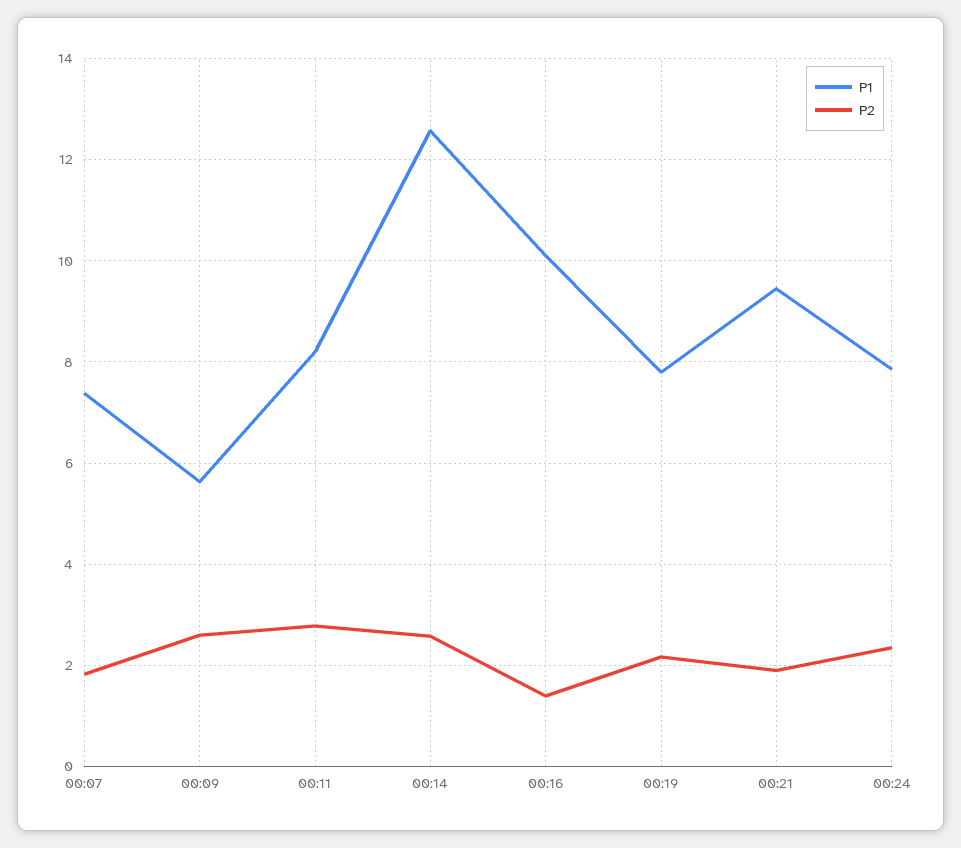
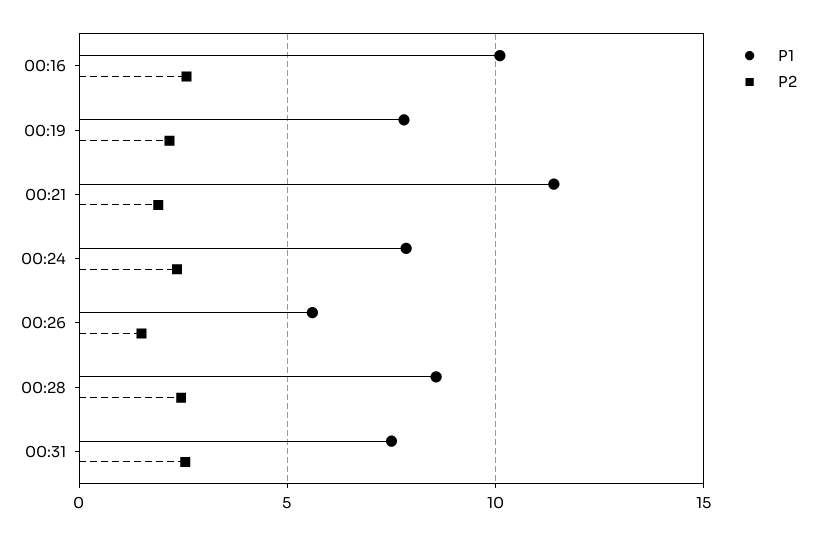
P1, 00:07: 7.4 -> none
P2, 00:07: 1.8 -> none
P1, 00:09: 5.6 -> none
P2, 00:09: 2.6 -> none
P1, 00:11: 8.2 -> none
P2, 00:11: 2.8 -> none
P1, 00:14: 12.6 -> none
P2, 00:14: 2.6 -> none
P2, 00:16: 1.4 -> 2.5
P1, 00:21: 9.4 -> 11.5
P1, 00:26: none -> 5.5
P2, 00:26: none -> 1.5
P1, 00:28: none -> 8.5
P2, 00:28: none -> 2.5
P1, 00:31: none -> 7.5
P2, 00:31: none -> 2.5

